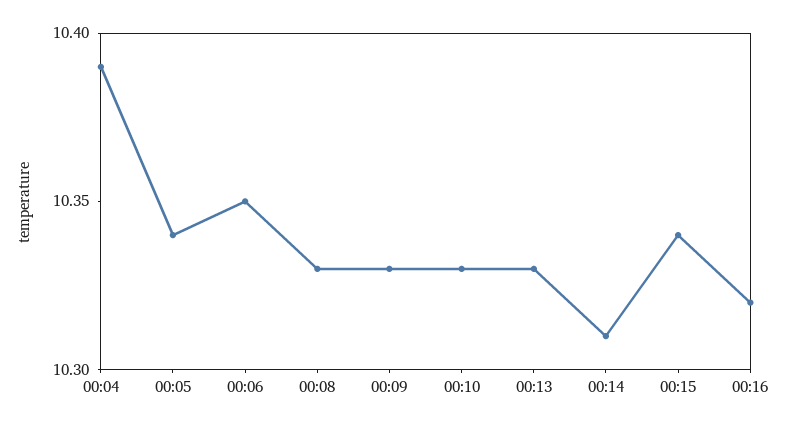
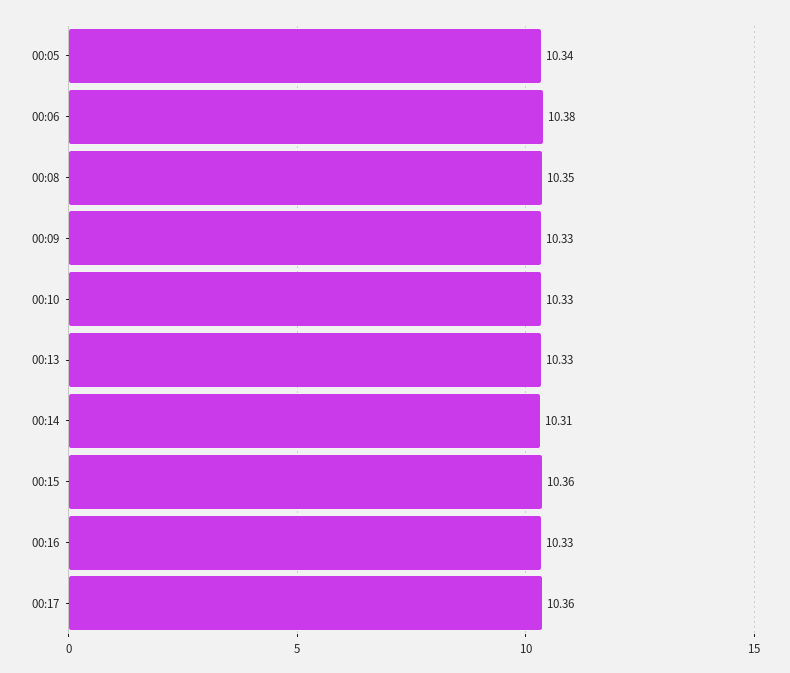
00:04: 10.39 -> none
00:06: 10.35 -> 10.38
00:08: 10.33 -> 10.35
00:15: 10.34 -> 10.36
00:16: 10.32 -> 10.33
00:17: none -> 10.36

